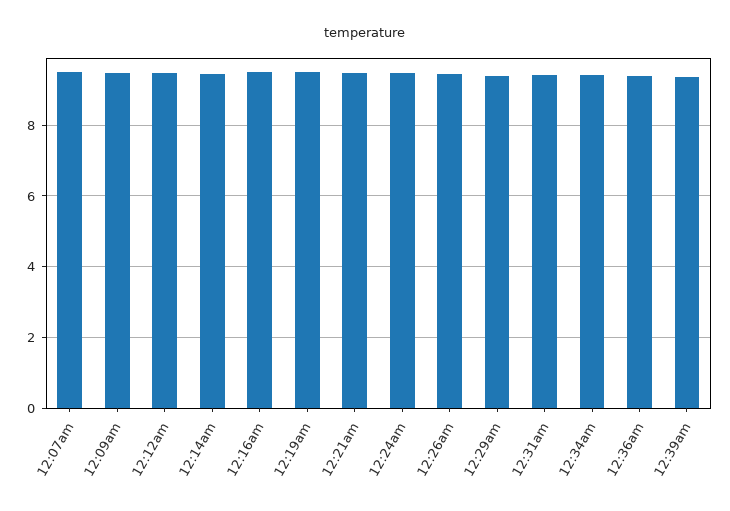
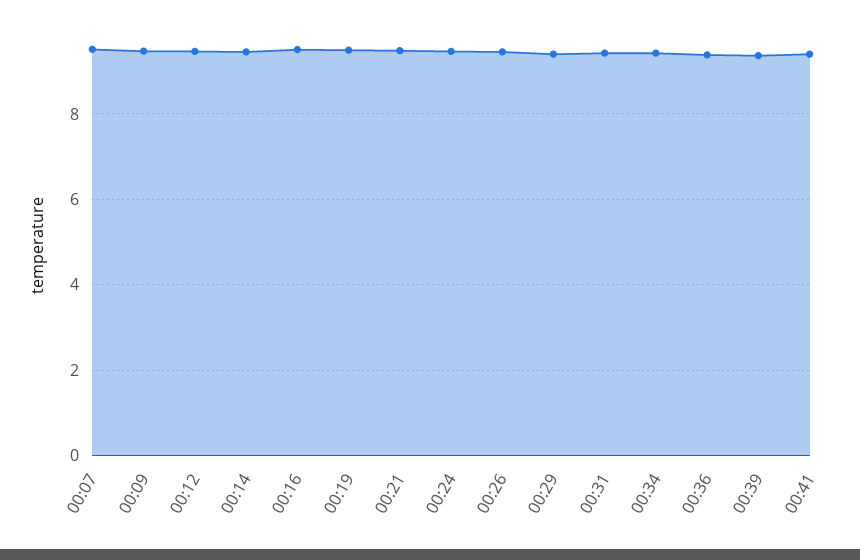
00:41: none -> 9.4

